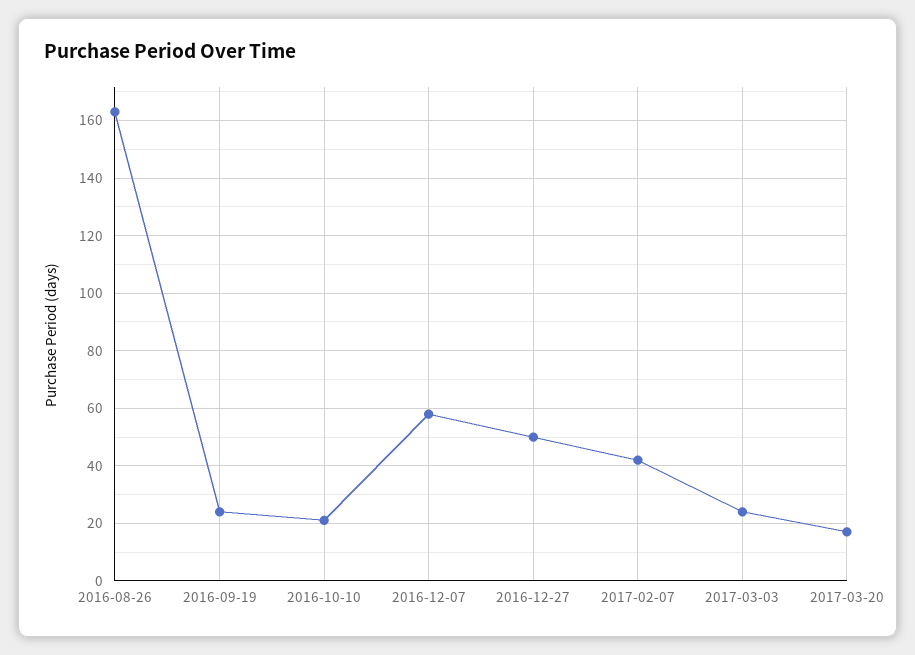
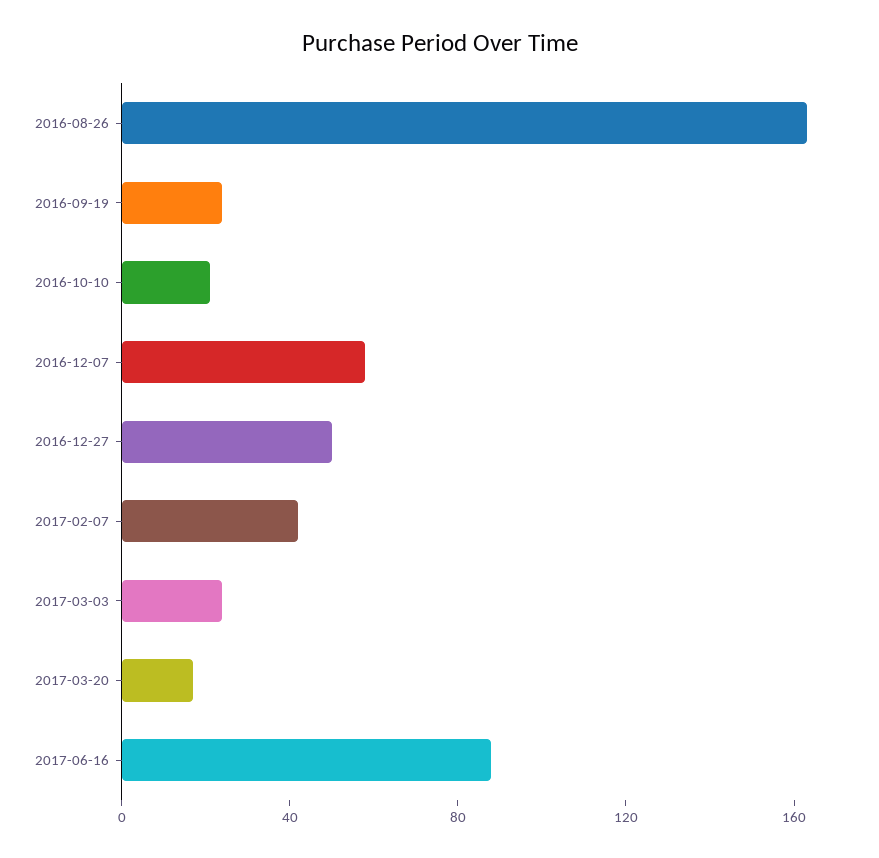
2017-06-16: none -> 90

